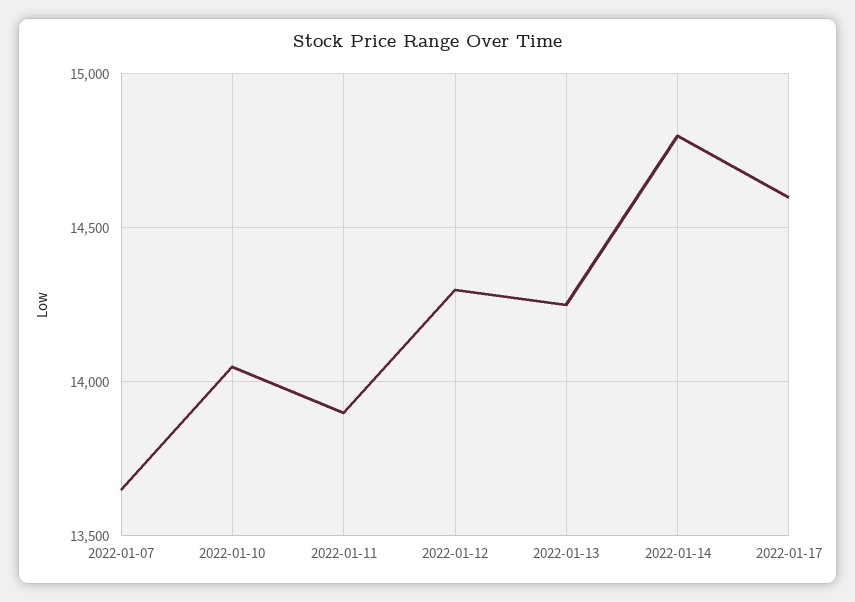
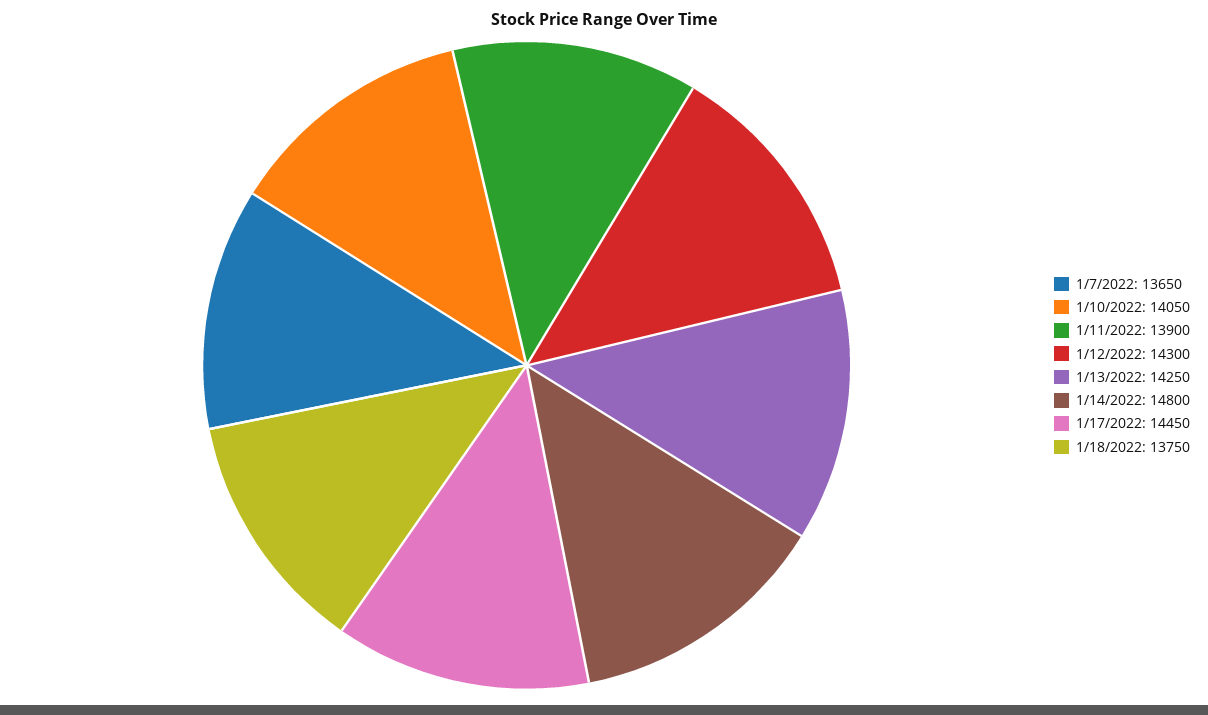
2022-01-17: 14600 -> 14450
1/18/2022: none -> 13750

